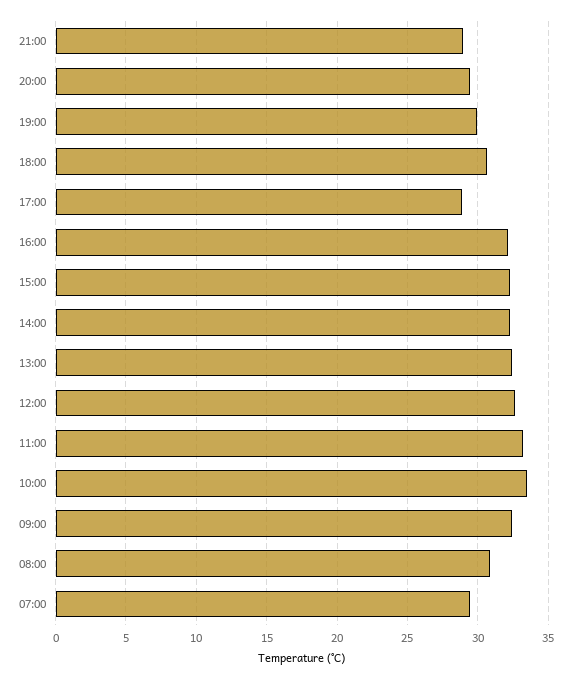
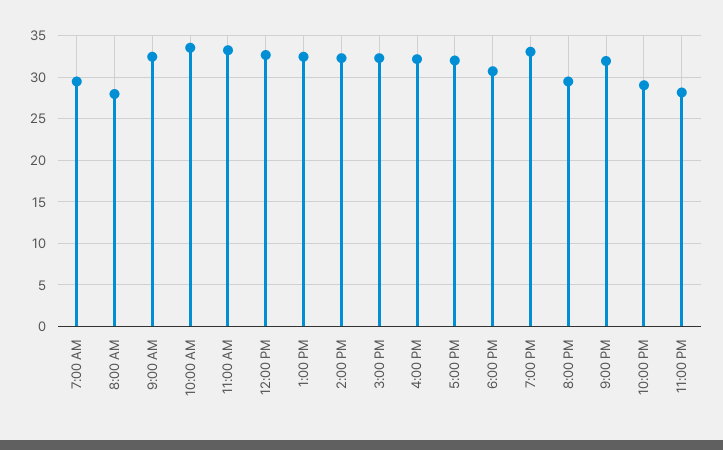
21:00: 29 -> 32
19:00: 30 -> 33
17:00: 29 -> 32
08:00: 31 -> 28
10:00 PM: none -> 29
11:00 PM: none -> 28

